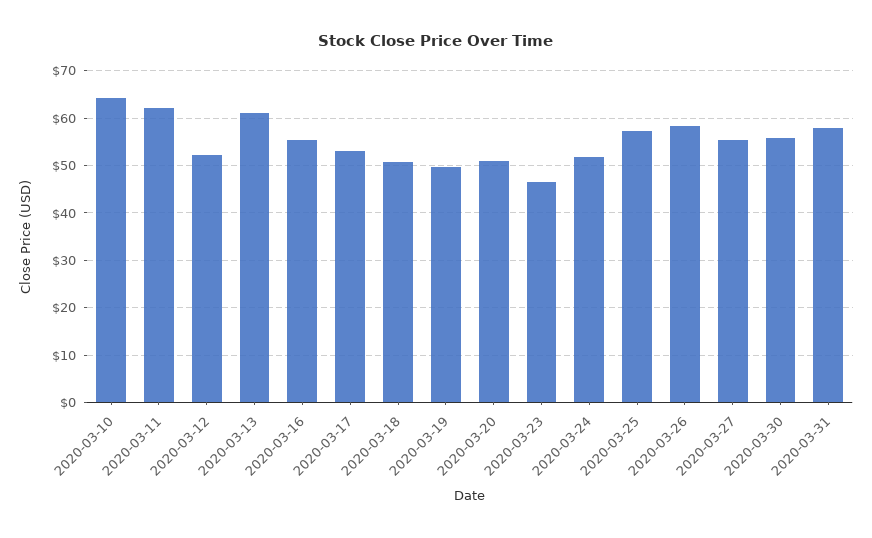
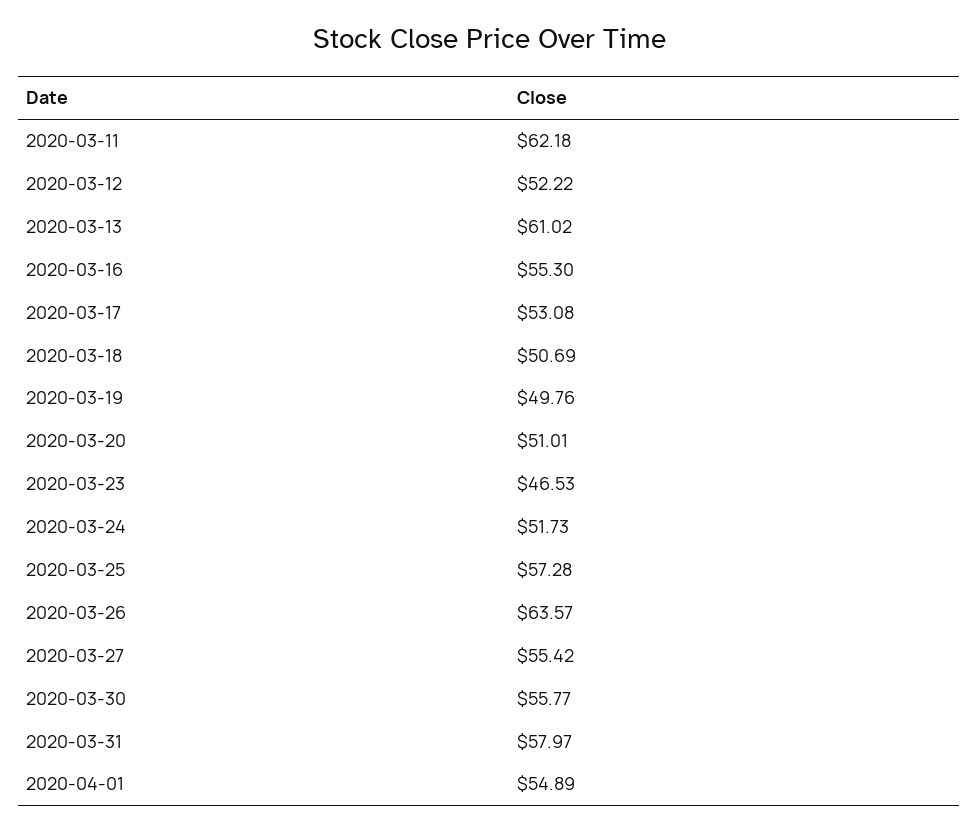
2020-03-10: 64 -> none
2020-03-26: 58 -> 63.57
2020-04-01: none -> 54.89

